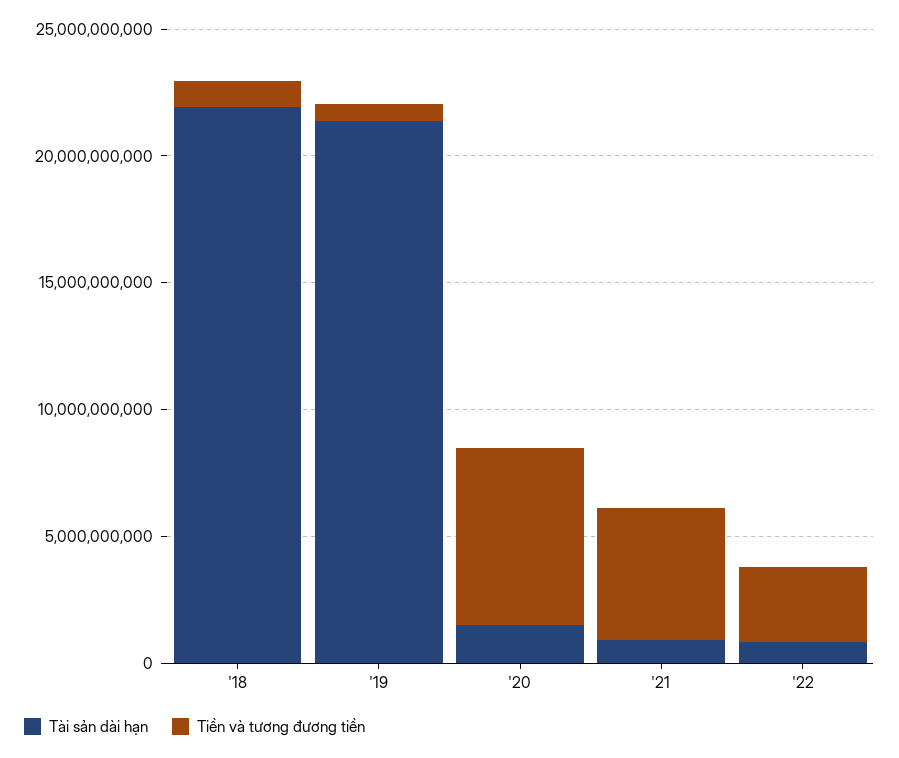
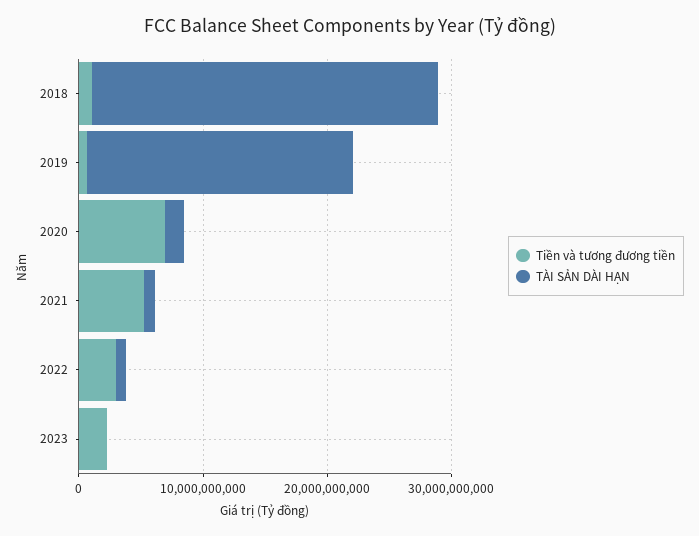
Tài sản dài hạn, '18: 22000000000 -> 28000000000
Tiền và tương đương tiền, 2023: none -> 2000000000
Tài sản dài hạn, 2023: none -> 0

